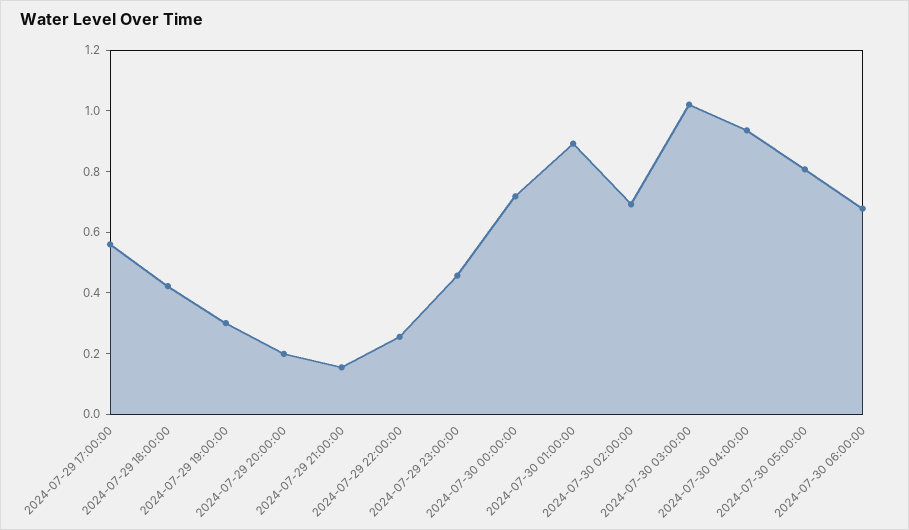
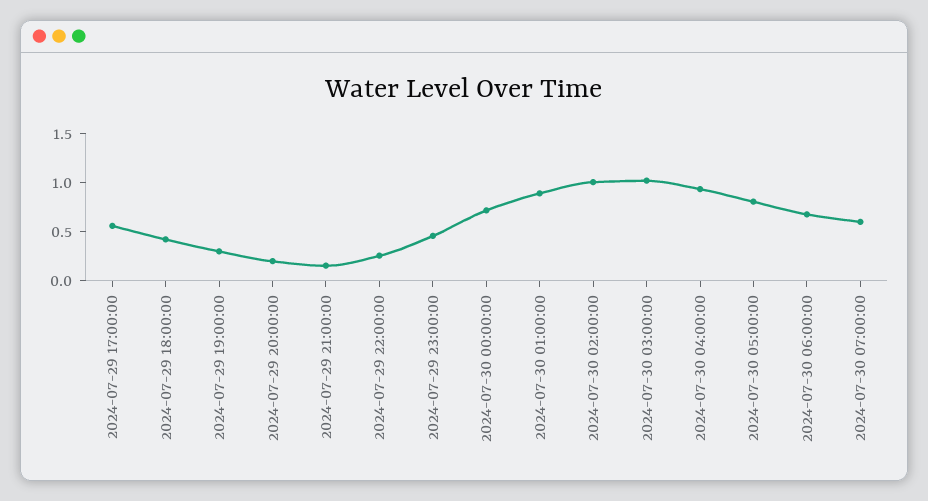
2024-07-30 02:00:00: 0.7 -> 1
2024-07-30 07:00:00: none -> 0.6

